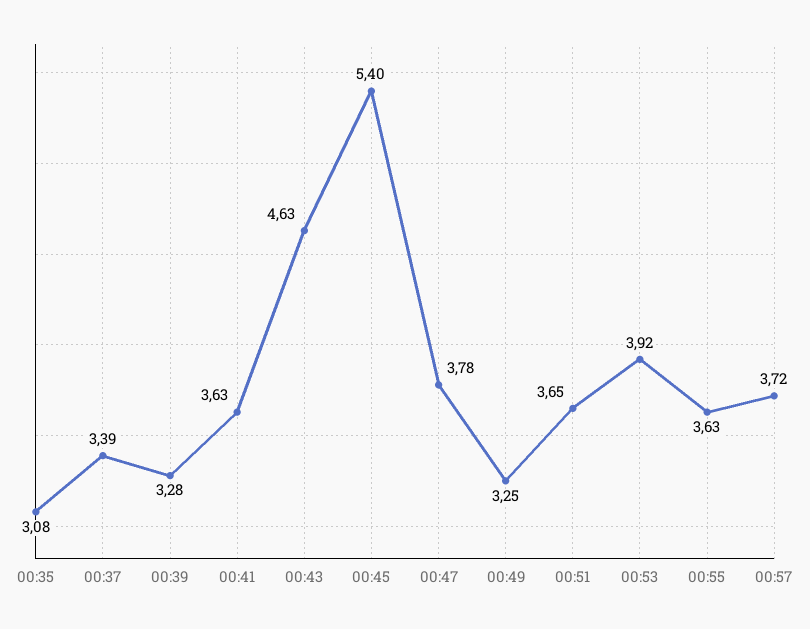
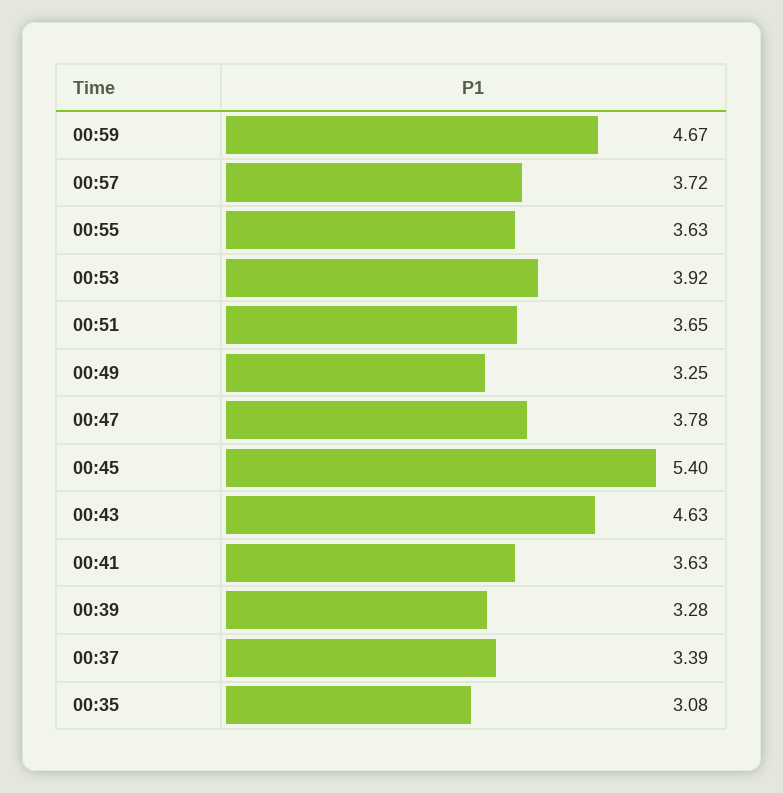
00:59: none -> 4.67

